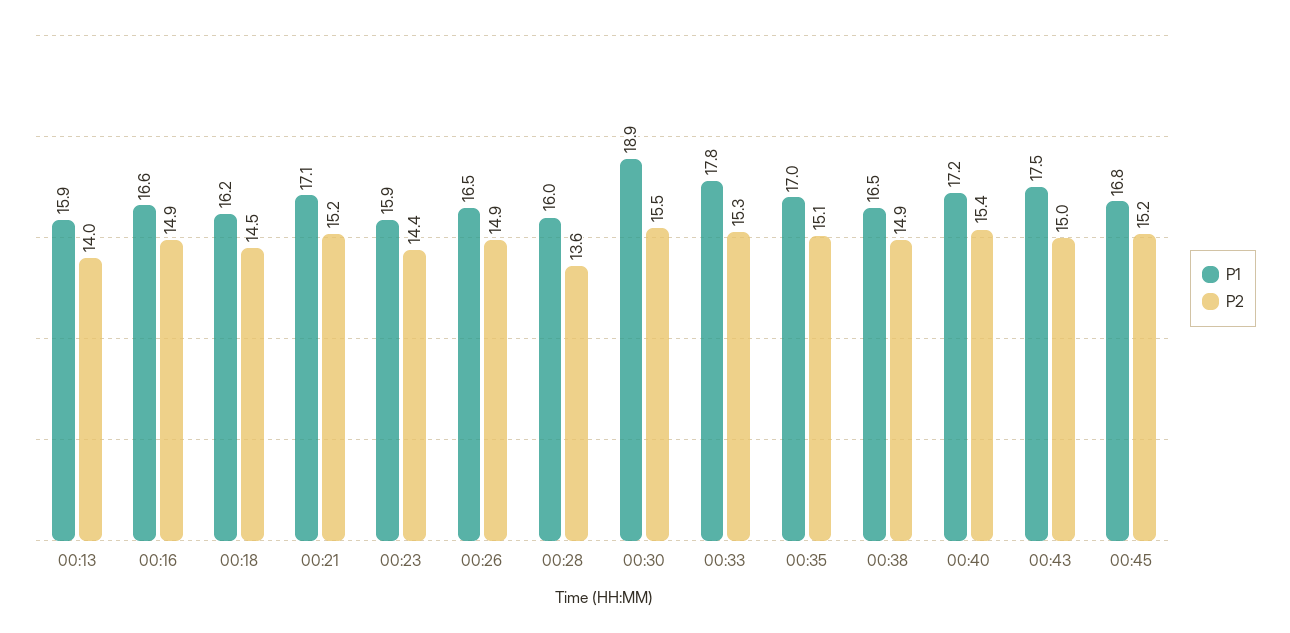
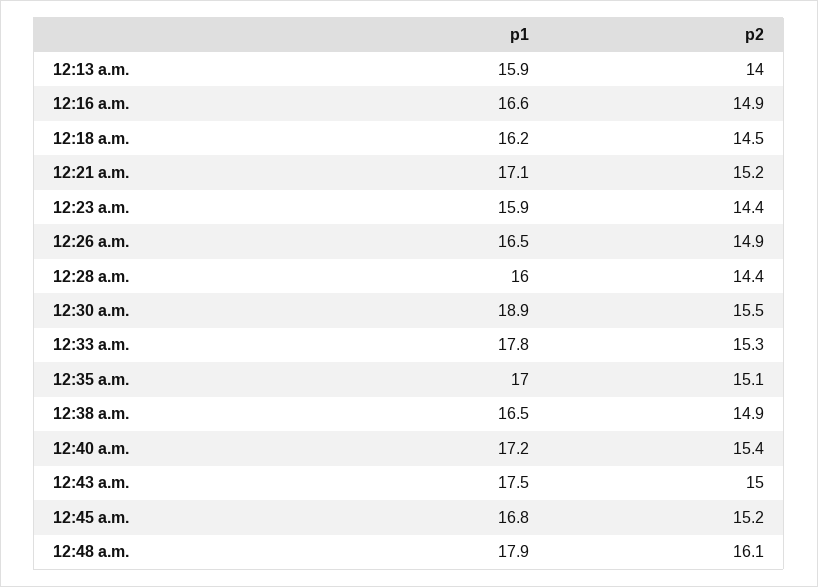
P2, 00:28: 13.6 -> 14.4
P1, 12:48 a.m.: none -> 17.9
P2, 12:48 a.m.: none -> 16.1

